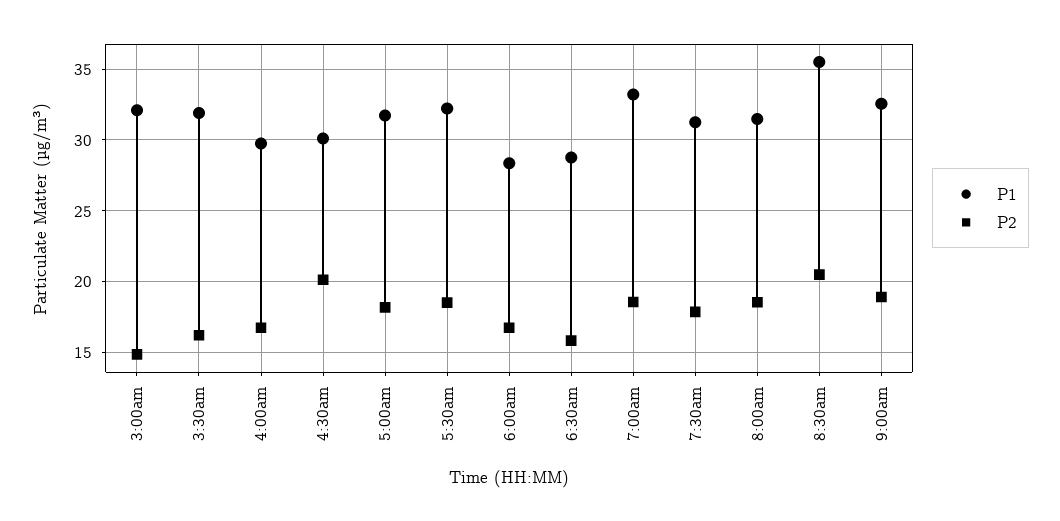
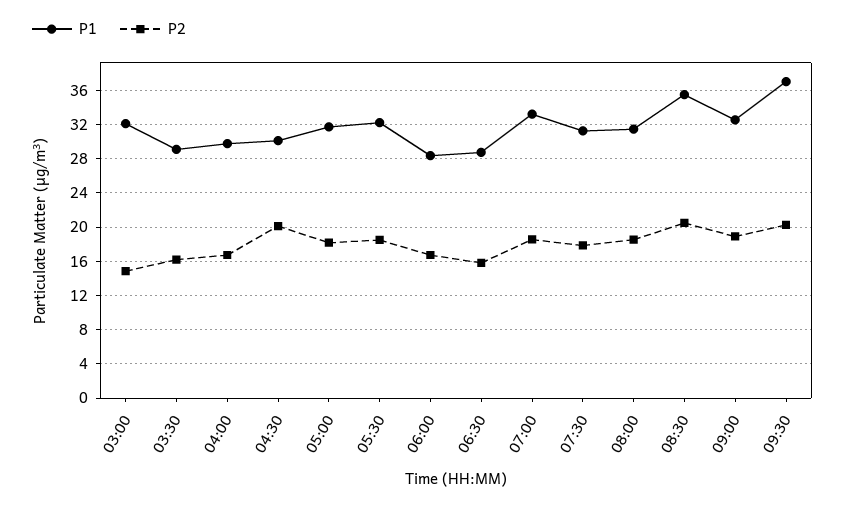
P1, 3:30am: 32 -> 29
P1, 09:30: none -> 37
P2, 09:30: none -> 20

